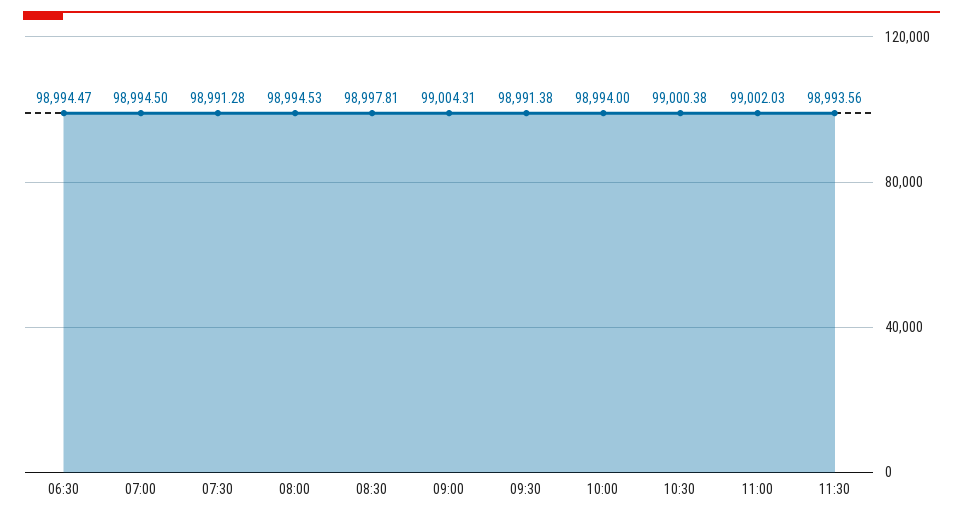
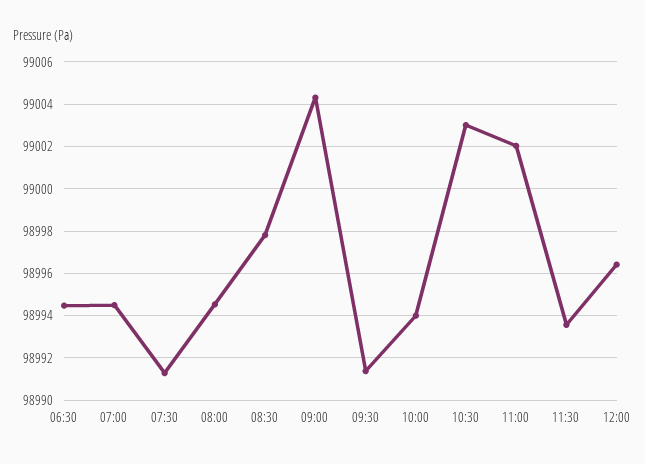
10:30: 99000.38 -> 99003
12:00: none -> 98996.5

